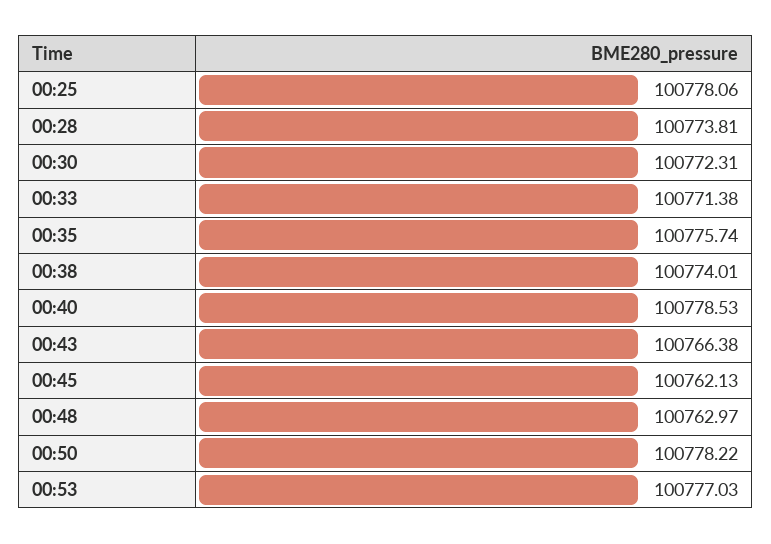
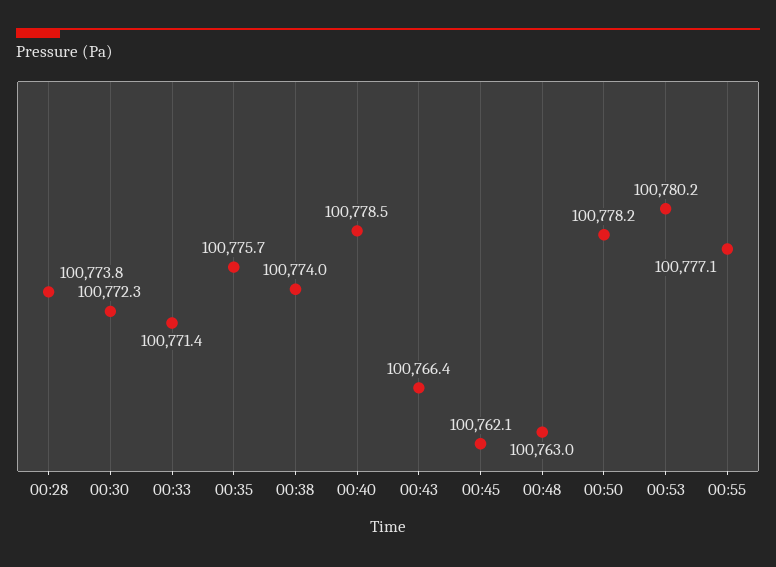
00:25: 100778.06 -> none
00:53: 100777.03 -> 100780.2
00:55: none -> 100777.1

